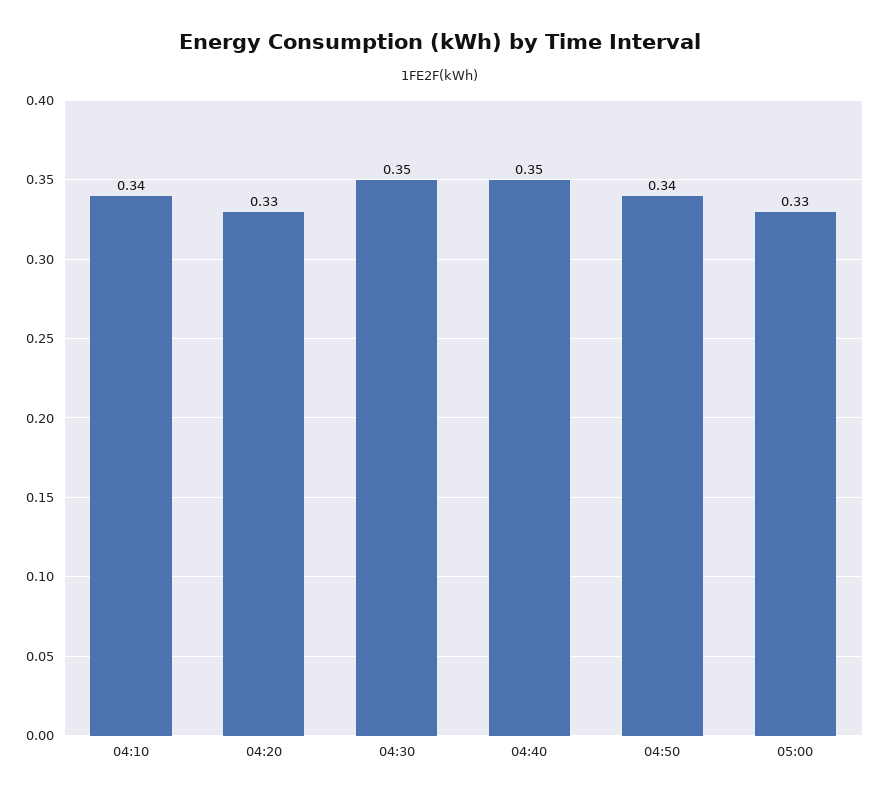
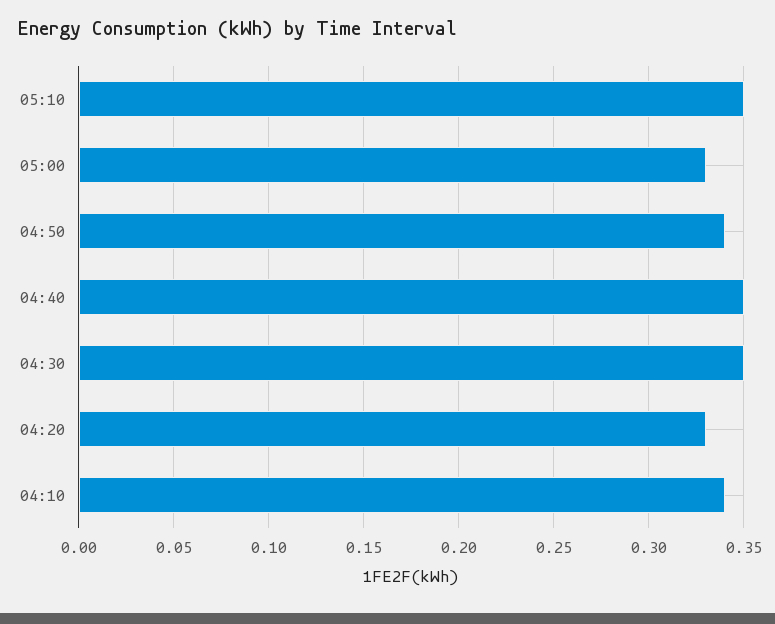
05:10: none -> 0.35

